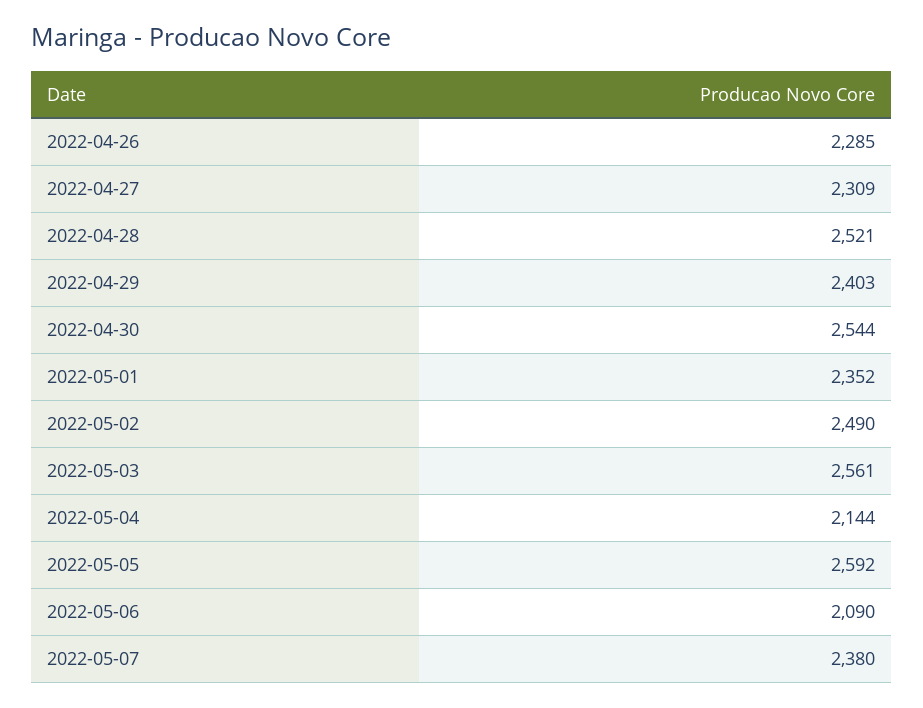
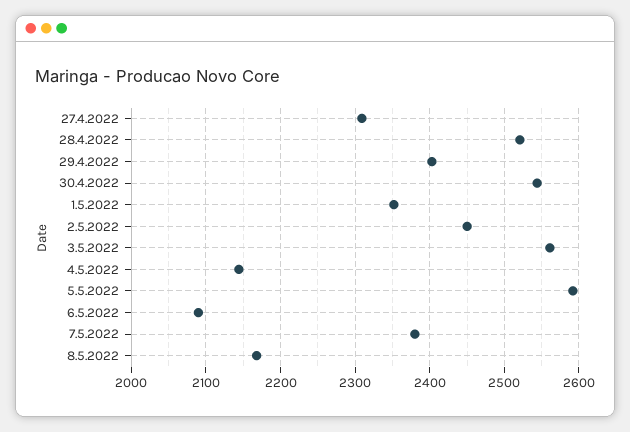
2022-04-26: 2285 -> none
2022-05-02: 2490 -> 2450
8.5.2022: none -> 2170

